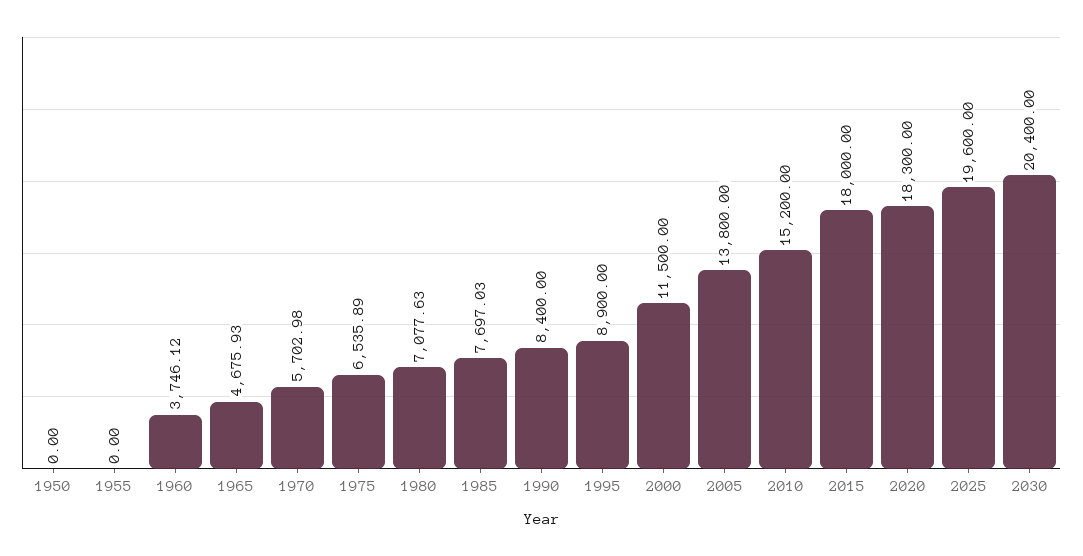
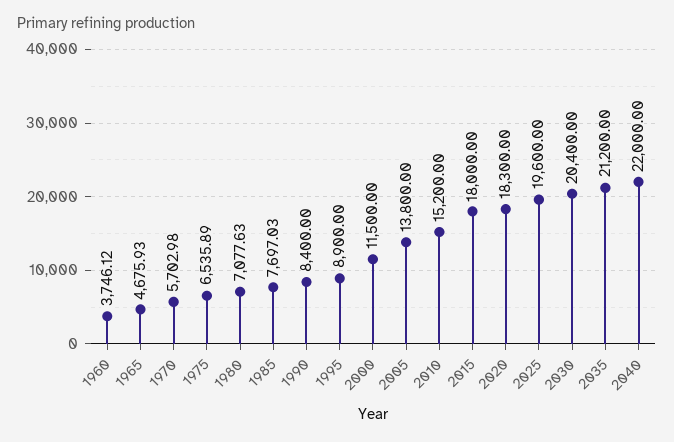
1950: 0 -> none
1955: 0 -> none
2035: none -> 21200
2040: none -> 22000

